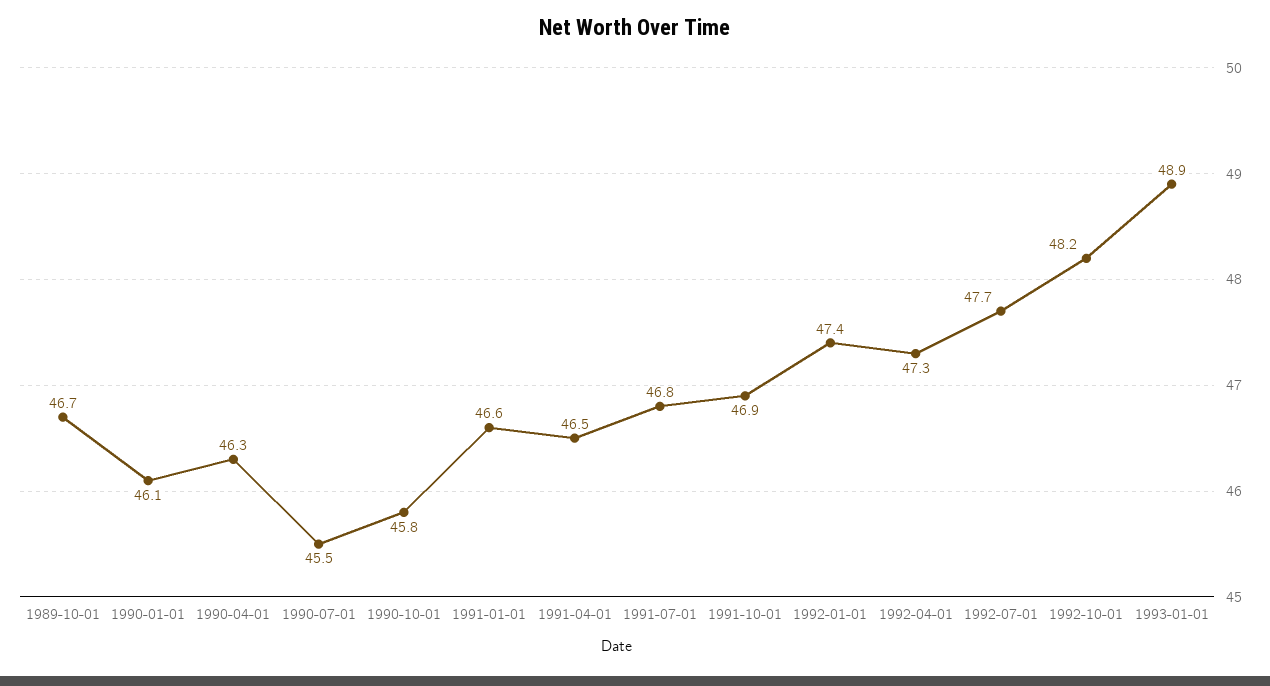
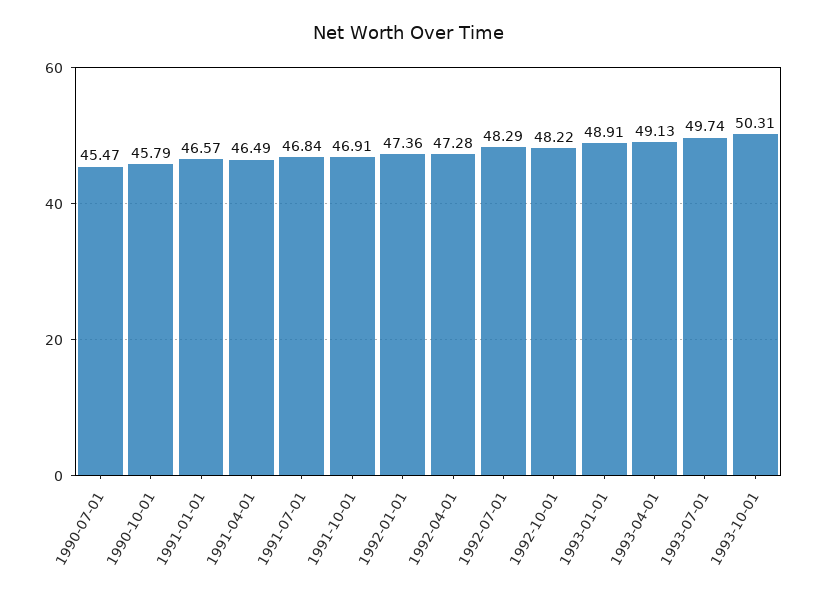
1989-10-01: 46.7 -> none
1990-01-01: 46.1 -> none
1990-04-01: 46.3 -> none
1992-07-01: 47.7 -> 48.29
1993-04-01: none -> 49.13
1993-07-01: none -> 49.74
1993-10-01: none -> 50.31

